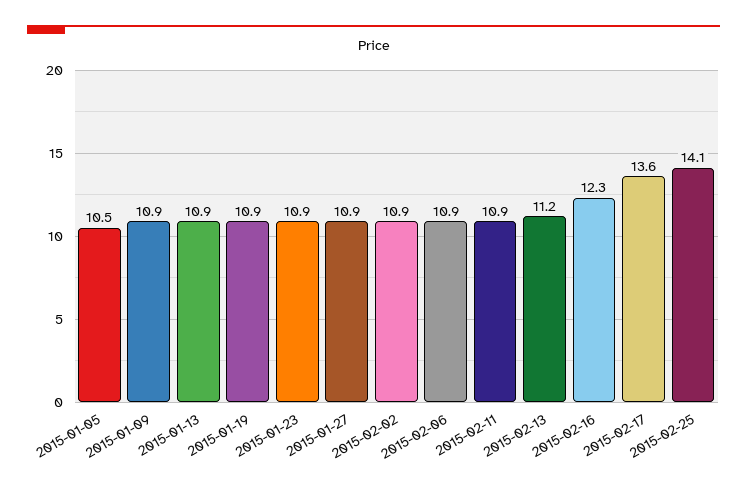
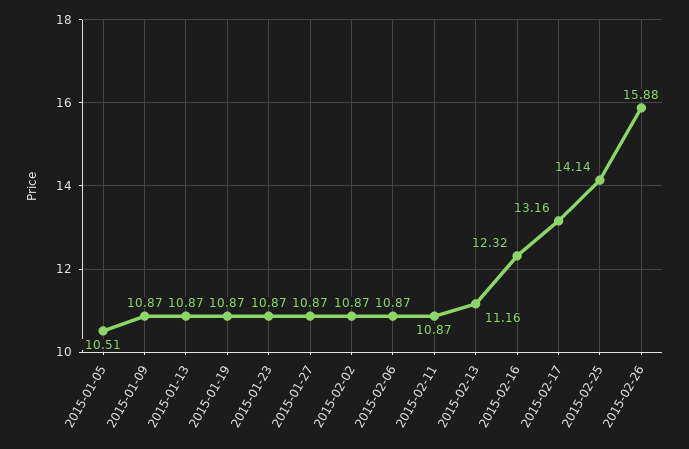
2015-02-17: 13.6 -> 13.16
2015-02-26: none -> 15.88

